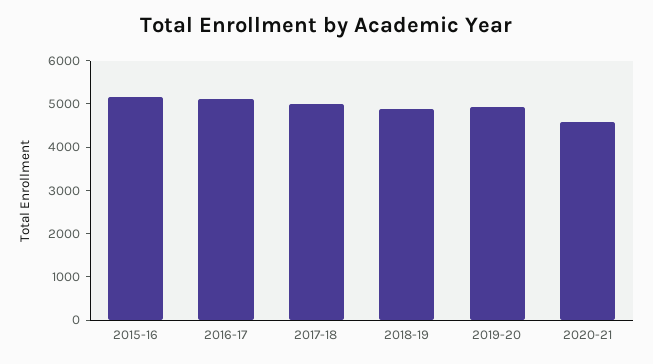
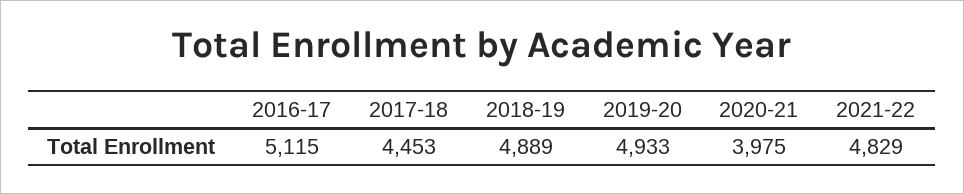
2015-16: 5200 -> none
2017-18: 5000 -> 4453
2020-21: 4600 -> 3975
2021-22: none -> 4829

